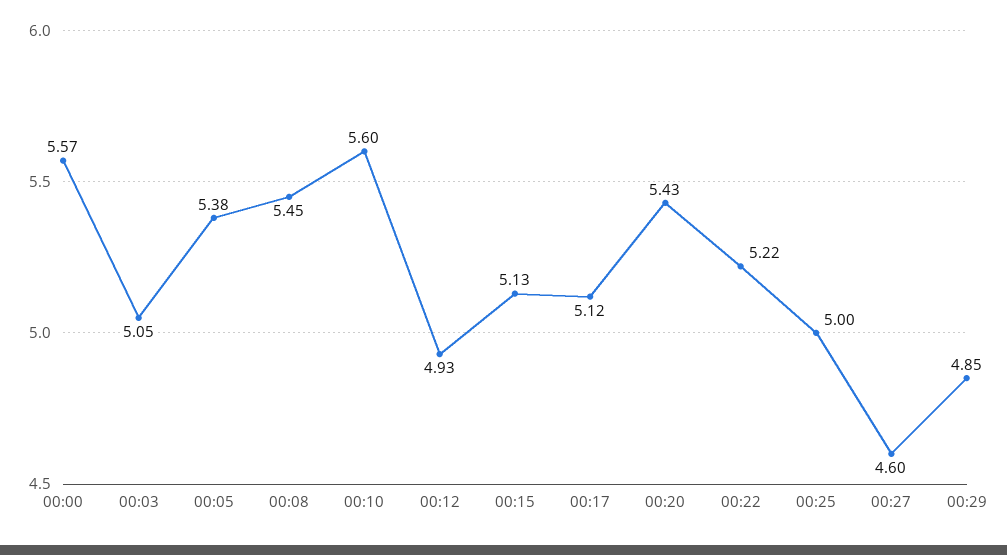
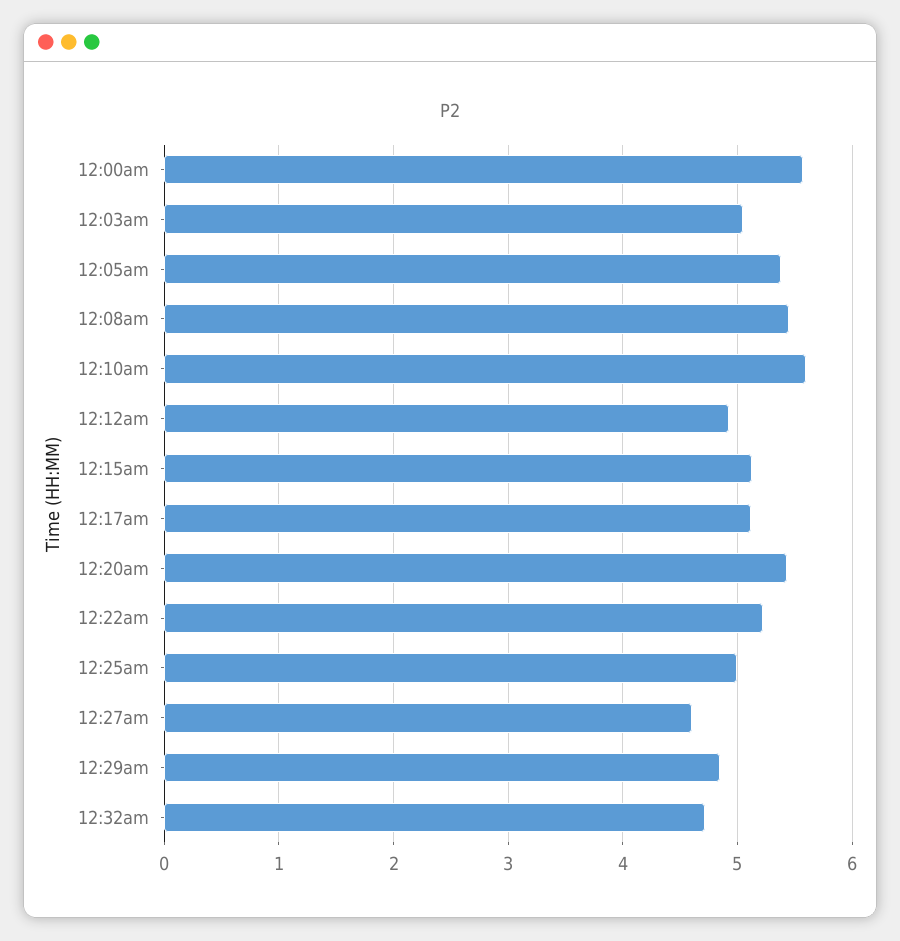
12:32am: none -> 4.7

